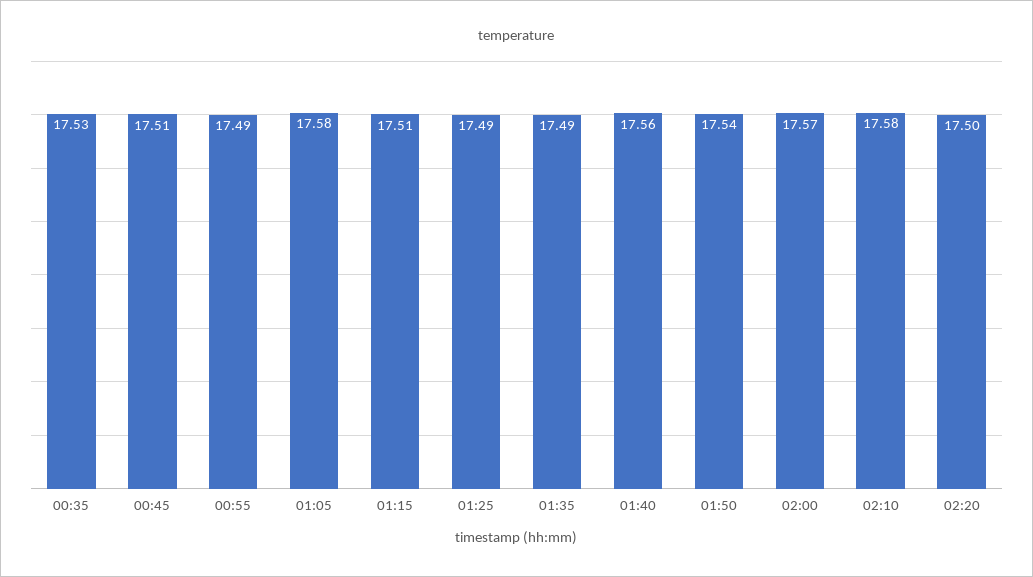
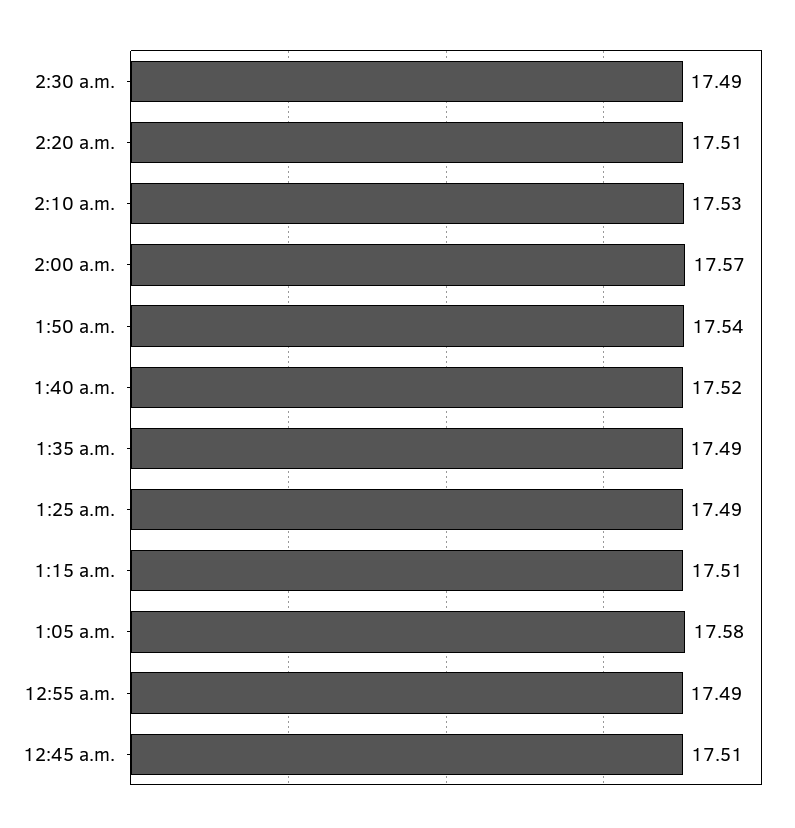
00:35: 17.53 -> none
01:40: 17.56 -> 17.52
02:10: 17.58 -> 17.53
02:20: 17.5 -> 17.51
2:30 a.m.: none -> 17.49

